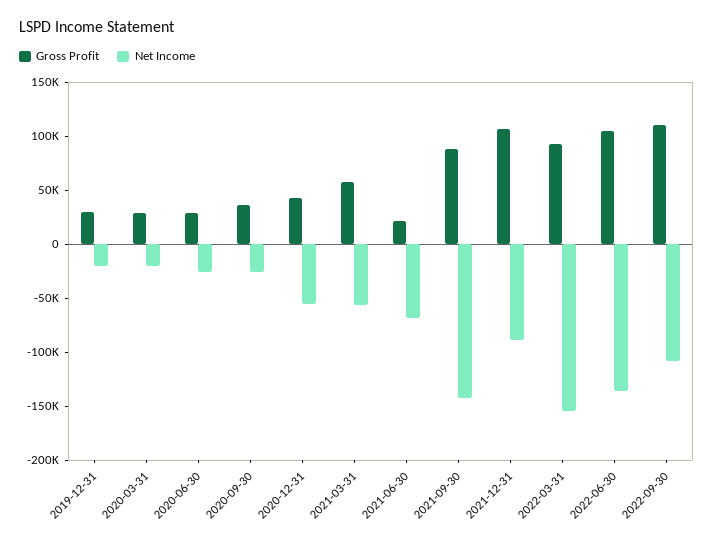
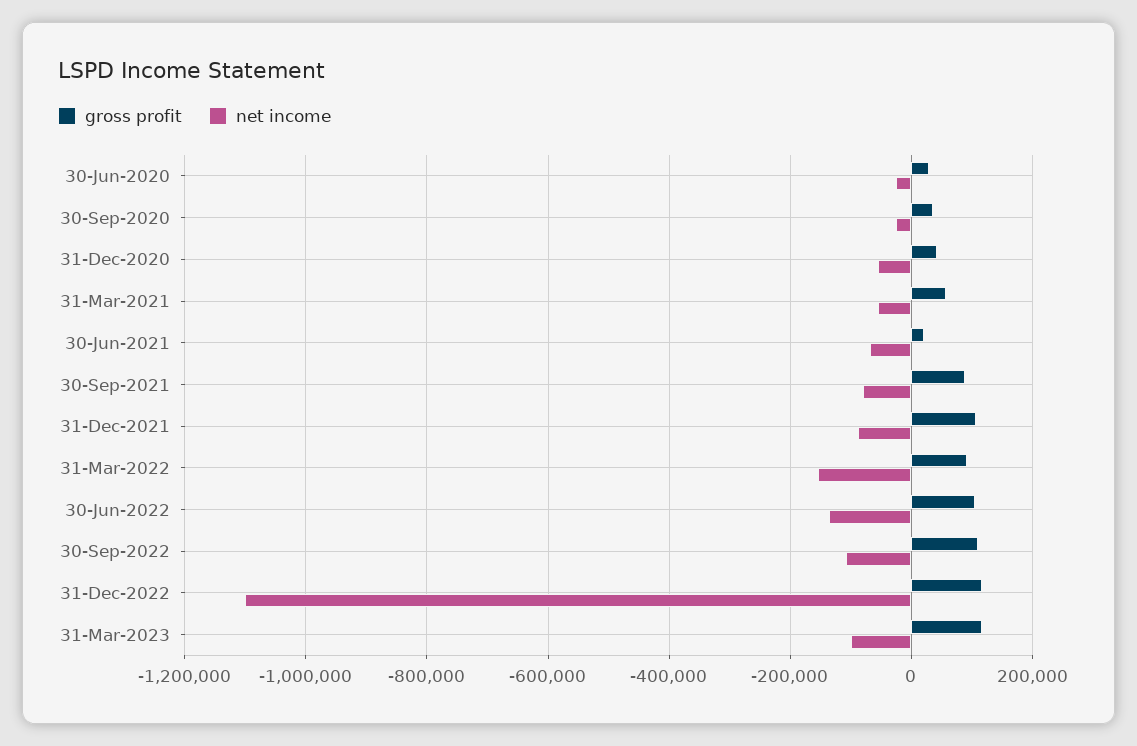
Gross Profit, 2019-12-31: 30000 -> none
Net Income, 2019-12-31: -20000 -> none
Gross Profit, 2020-03-31: 30000 -> none
Net Income, 2020-03-31: -20000 -> none
Net Income, 2021-09-30: -140000 -> -80000
Gross Profit, 31-Dec-2022: none -> 120000
Net Income, 31-Dec-2022: none -> -1100000
Gross Profit, 31-Mar-2023: none -> 120000
Net Income, 31-Mar-2023: none -> -100000

